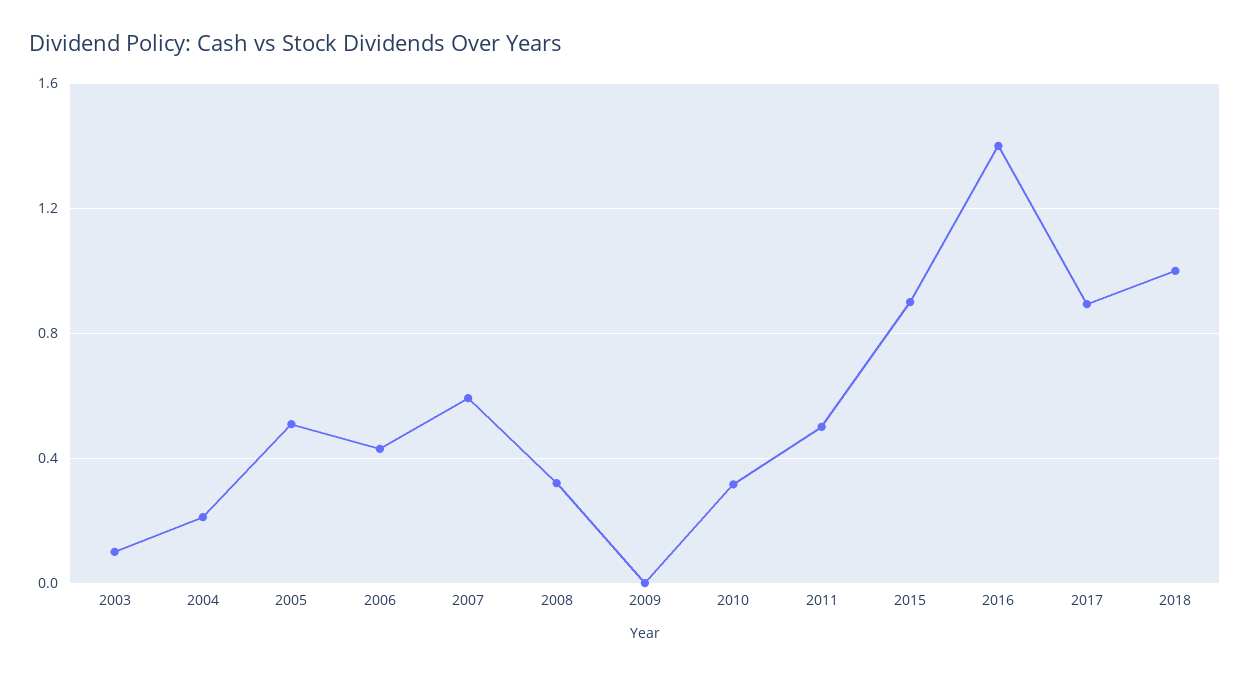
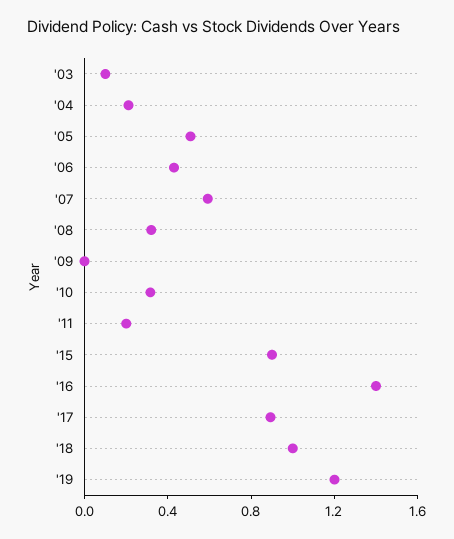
2011: 0.5 -> 0.2
'19: none -> 1.2

